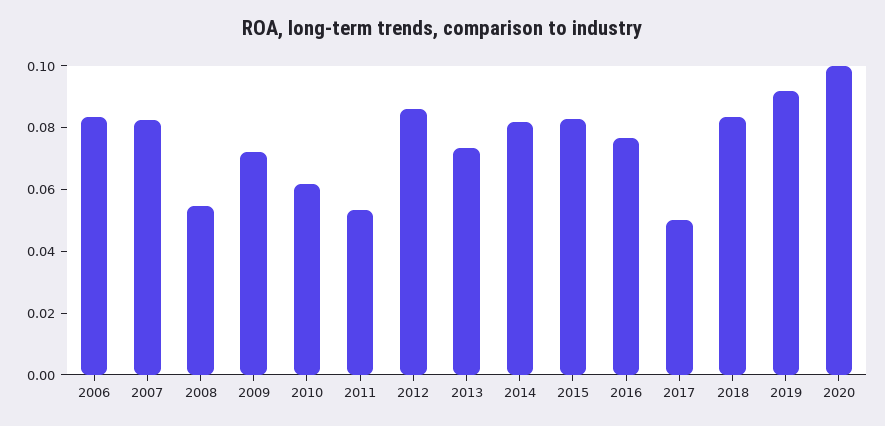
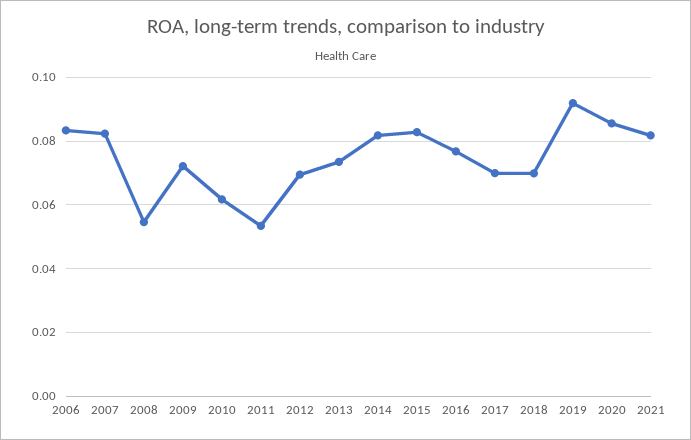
2012: 0.085 -> 0.07
2017: 0.05 -> 0.07
2018: 0.085 -> 0.07
2020: 0.1 -> 0.086
2021: none -> 0.082

